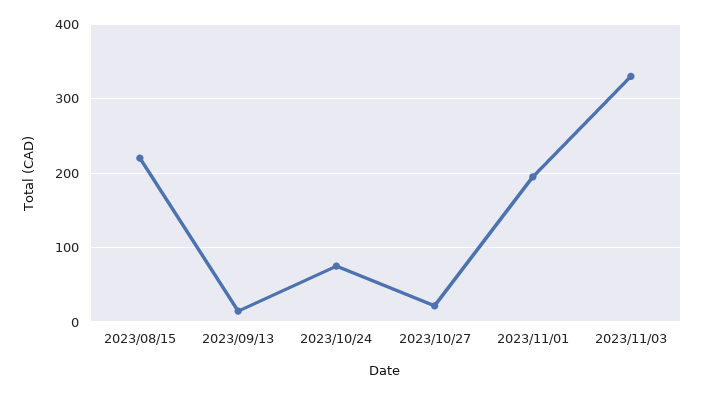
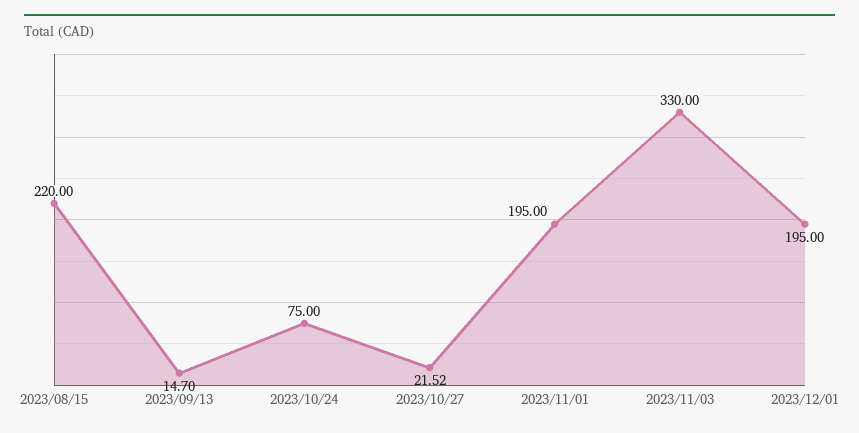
2023/12/01: none -> 195

